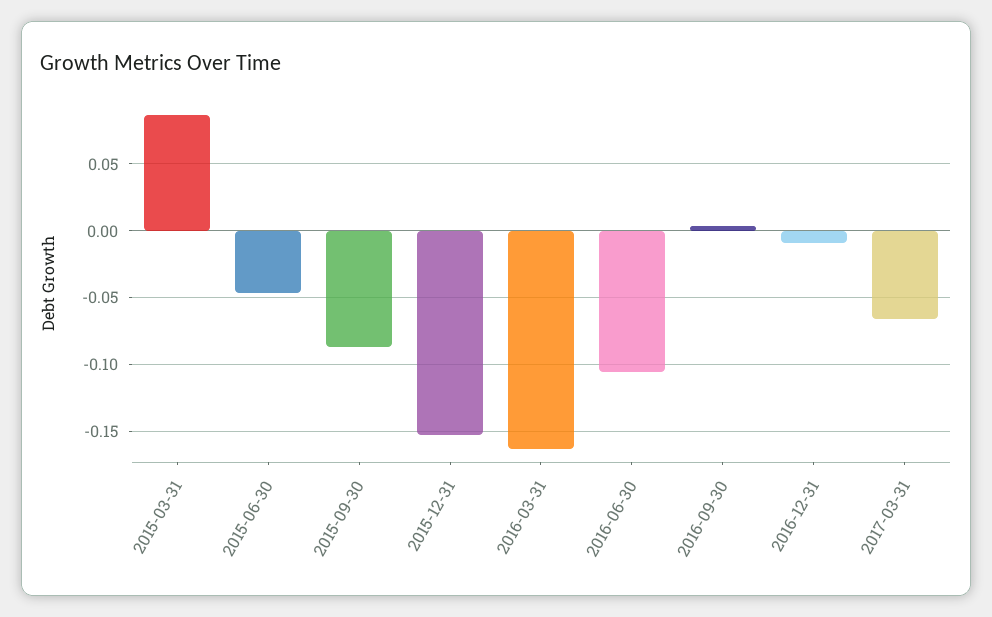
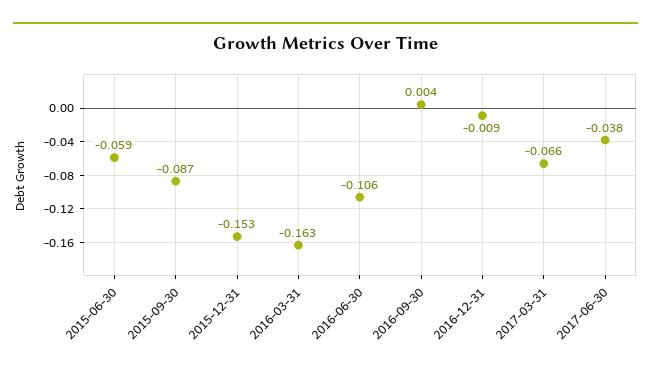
2015-03-31: 0.085 -> none
2015-06-30: -0.045 -> -0.059
2017-06-30: none -> -0.038

